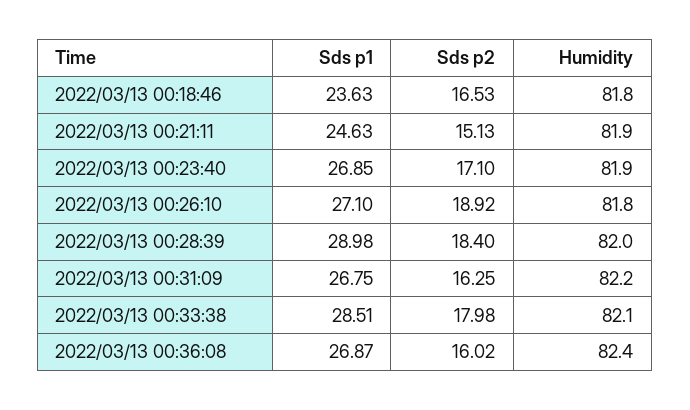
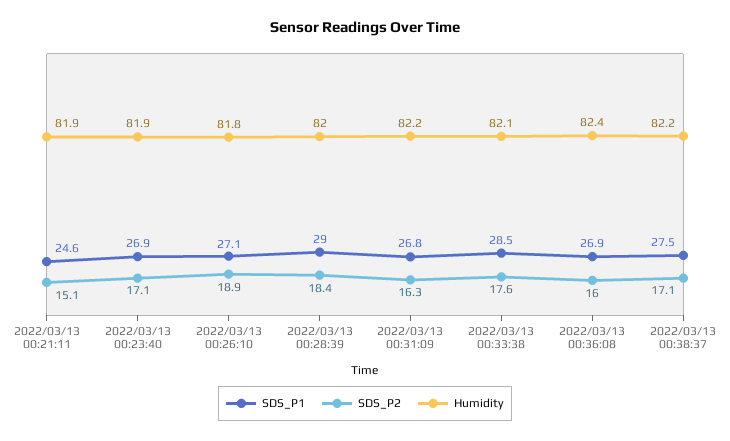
Sds p1, 2022/03/13 00:18:46: 23.63 -> none
Sds p2, 2022/03/13 00:18:46: 16.53 -> none
Humidity, 2022/03/13 00:18:46: 81.8 -> none
Sds p2, 2022/03/13 00:33:38: 17.98 -> 17.6
Sds p1, 2022/03/13 00:38:37: none -> 27.5
Sds p2, 2022/03/13 00:38:37: none -> 17.1
Humidity, 2022/03/13 00:38:37: none -> 82.2

